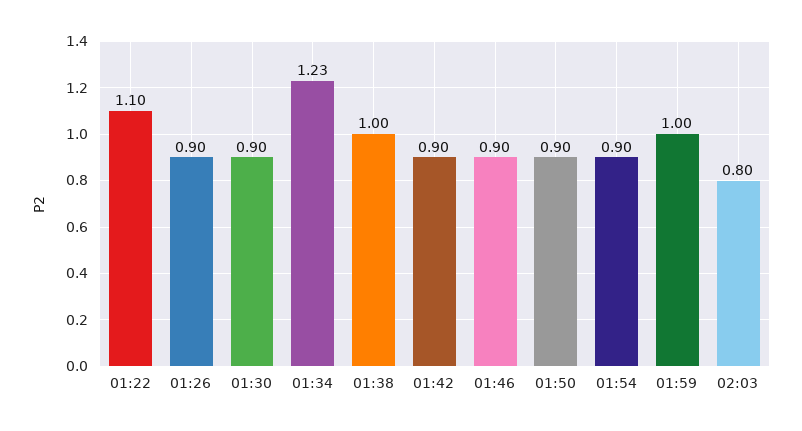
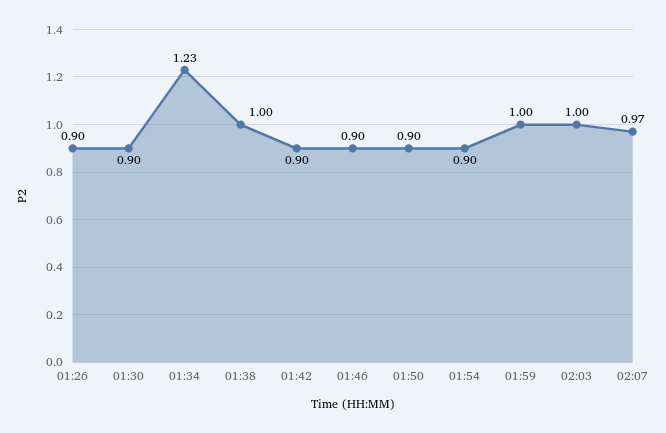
01:22: 1.1 -> none
02:03: 0.8 -> 1
02:07: none -> 0.97

